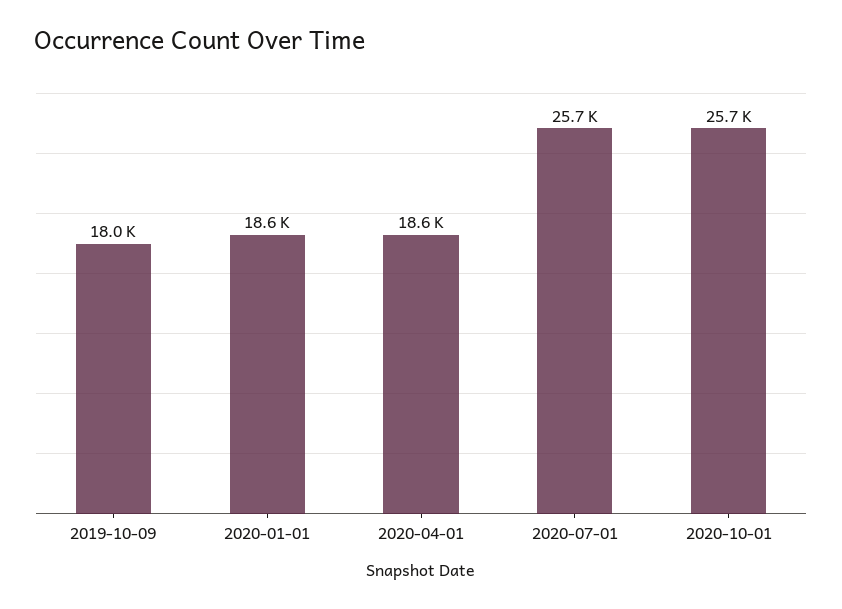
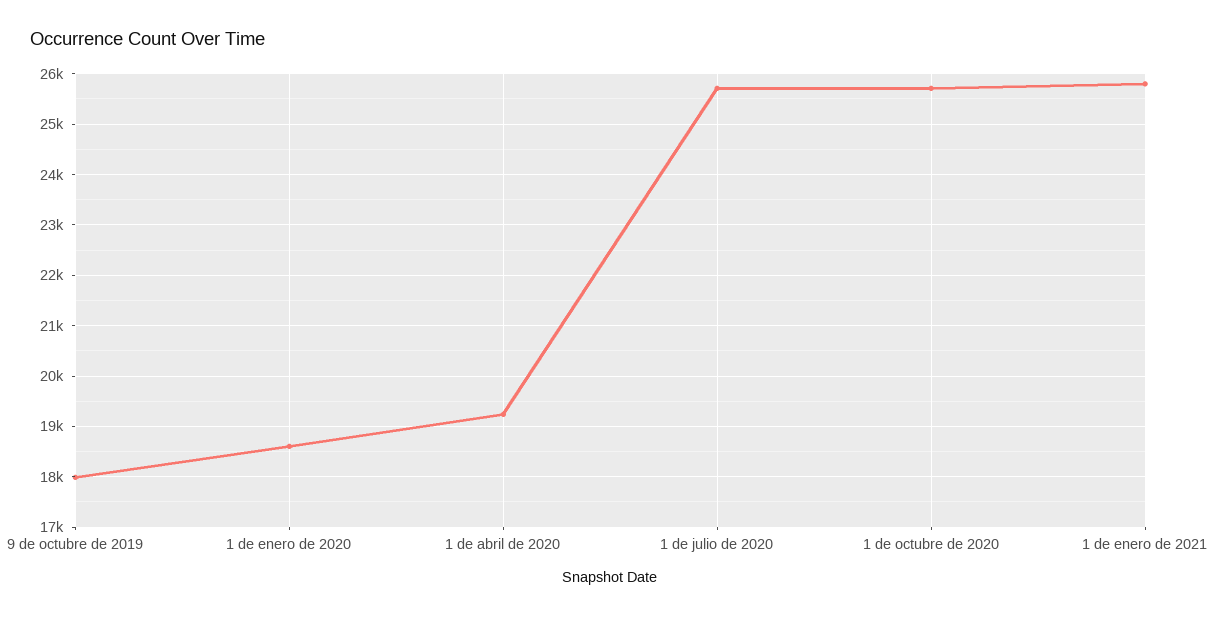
2020-04-01: 18600 -> 19200
1 de enero de 2021: none -> 25800

